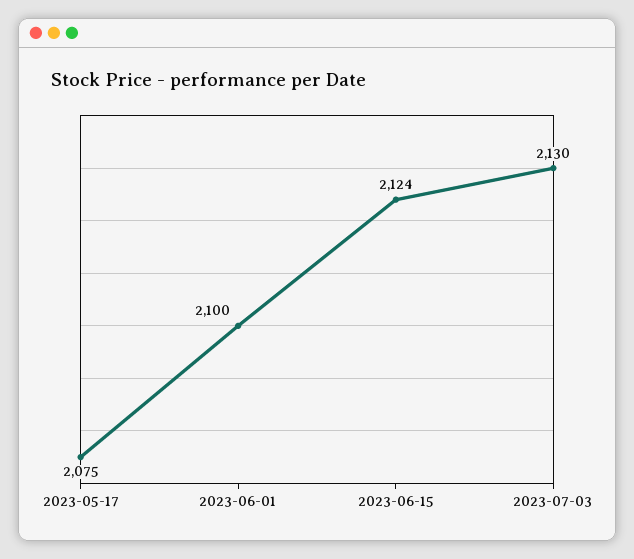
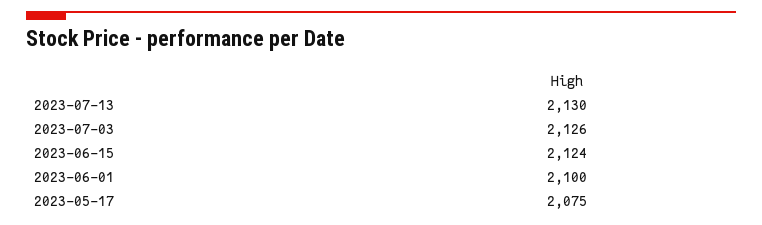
2023-07-03: 2130 -> 2126
2023-07-13: none -> 2130

